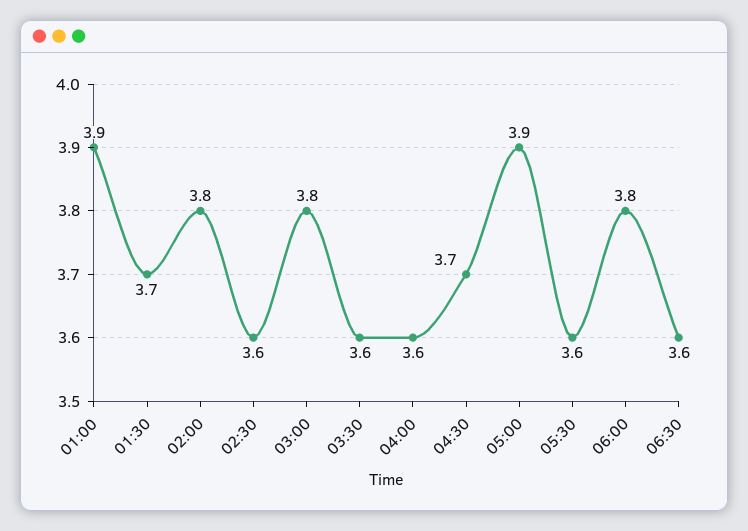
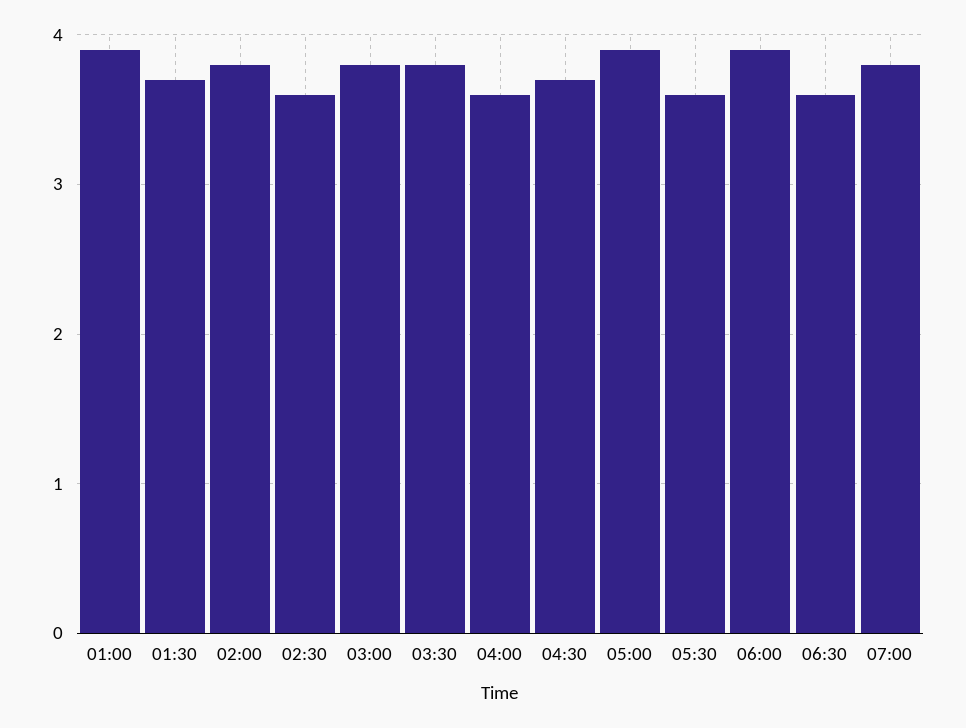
03:30: 3.6 -> 3.8
06:00: 3.8 -> 3.9
07:00: none -> 3.8

